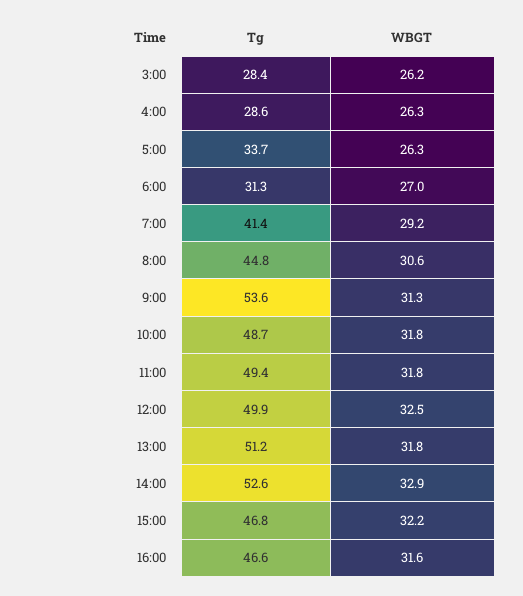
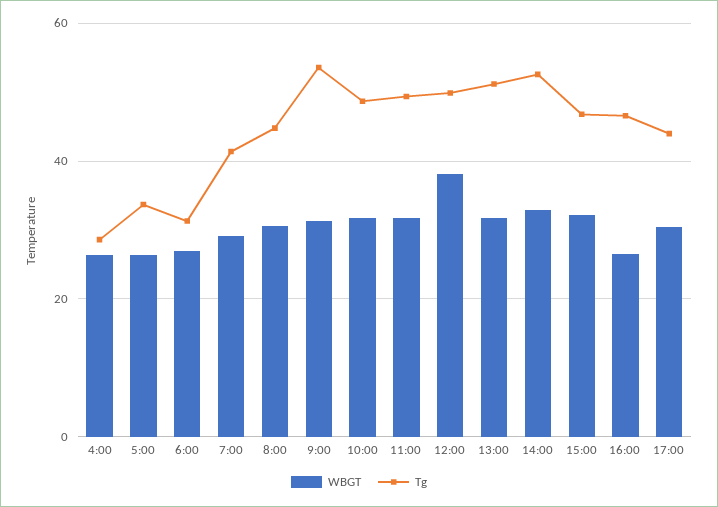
Tg, 3:00: 28.4 -> none
WBGT, 3:00: 26.2 -> none
WBGT, 12:00: 32.5 -> 38
WBGT, 16:00: 31.6 -> 26
WBGT, 17:00: none -> 30
Tg, 17:00: none -> 44

